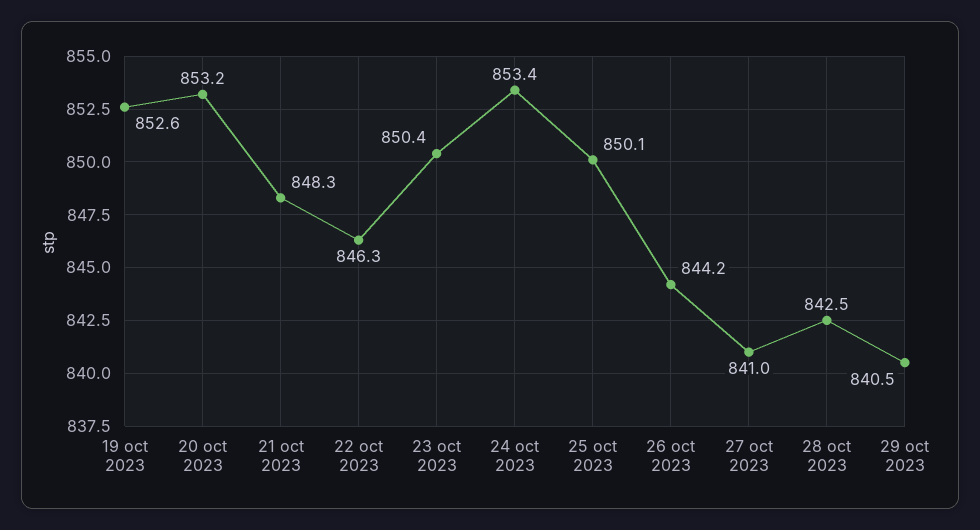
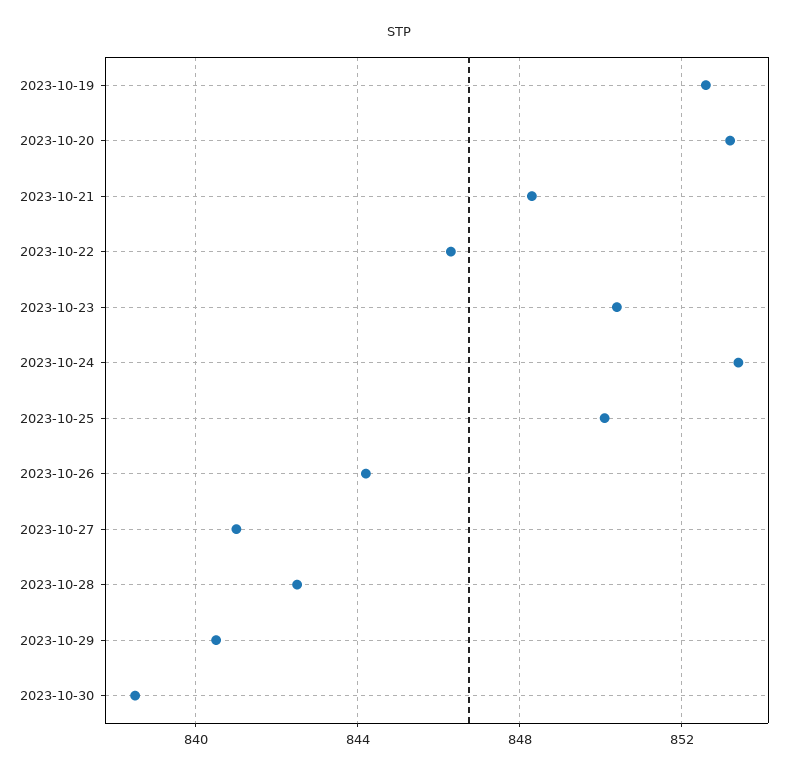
2023-10-30: none -> 838.5

